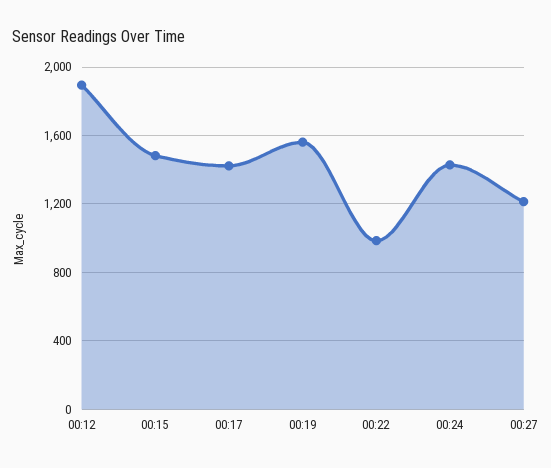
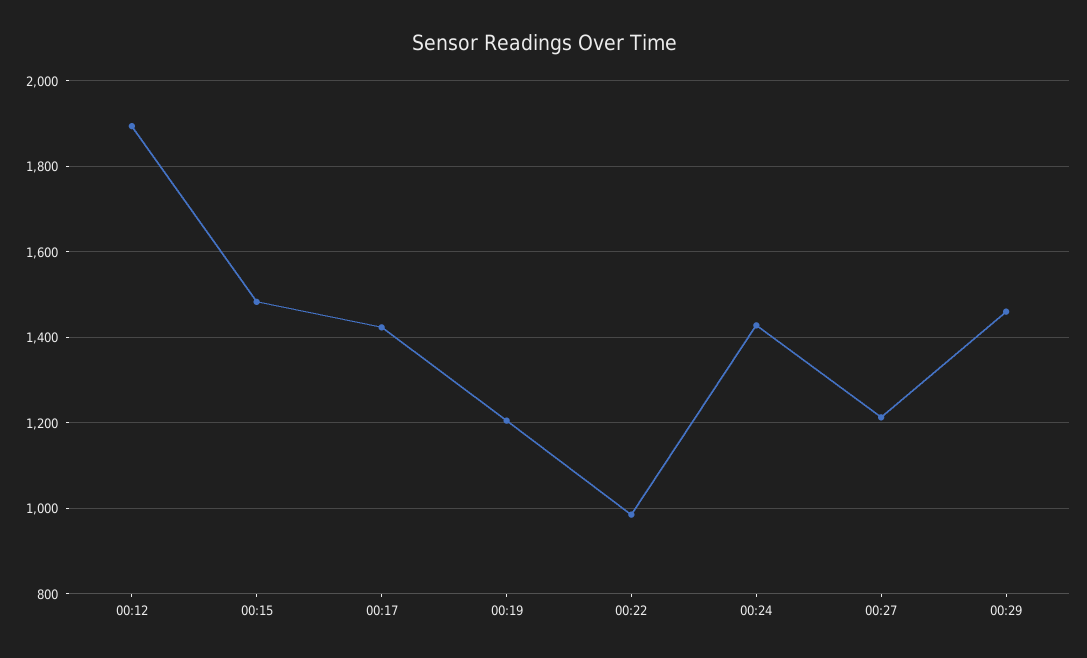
00:19: 1550 -> 1200
00:29: none -> 1460

